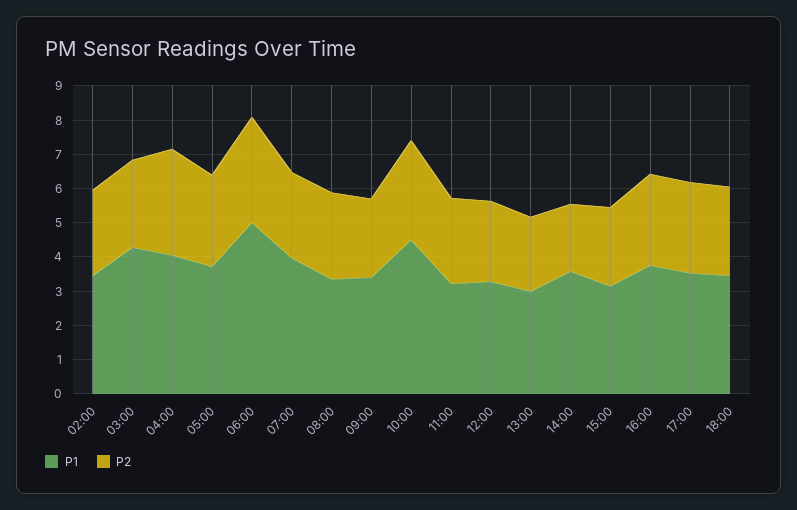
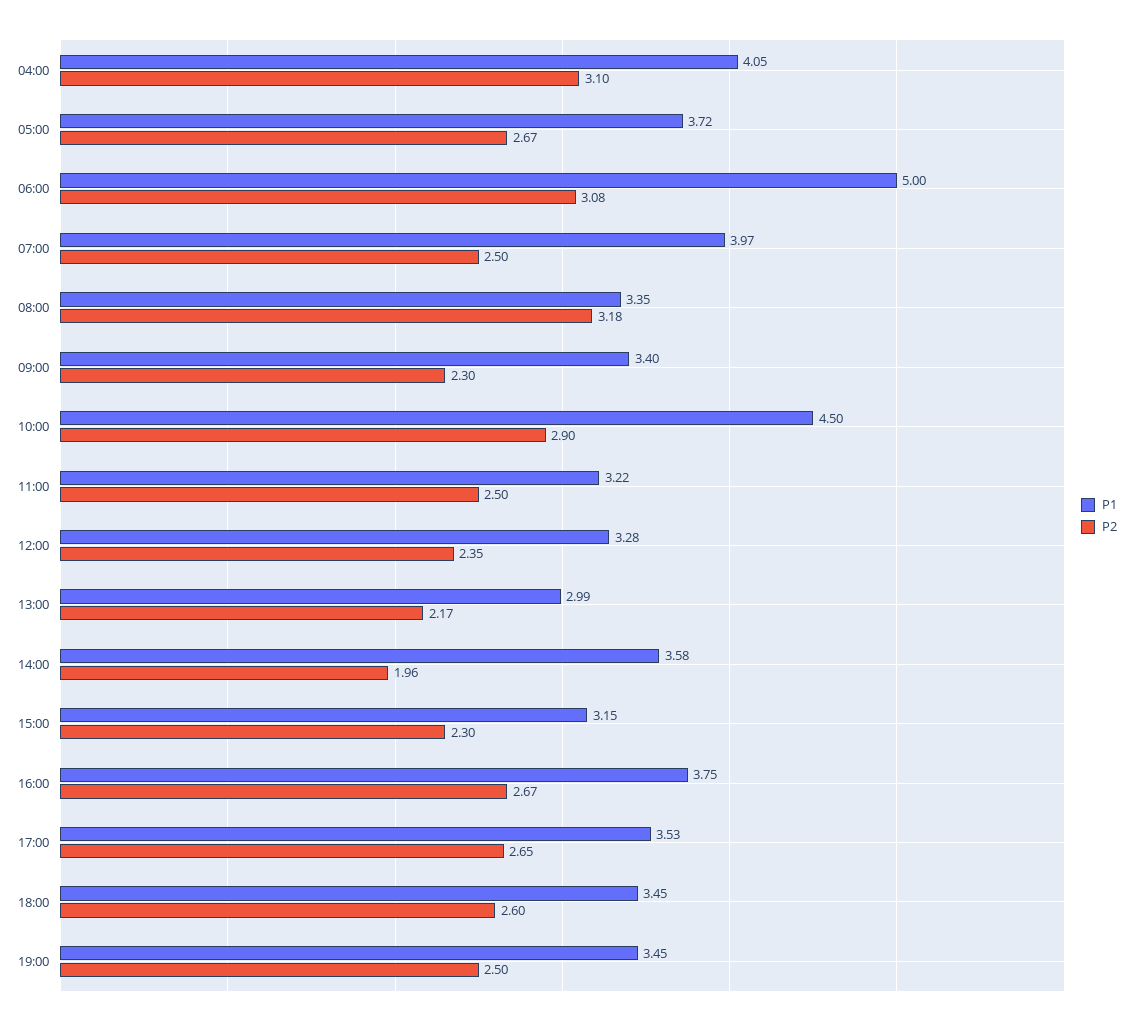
P1, 02:00: 3.5 -> none
P2, 02:00: 2.5 -> none
P1, 03:00: 4.25 -> none
P2, 03:00: 2.5 -> none
P2, 08:00: 2.5 -> 3.18
P1, 19:00: none -> 3.45
P2, 19:00: none -> 2.5

